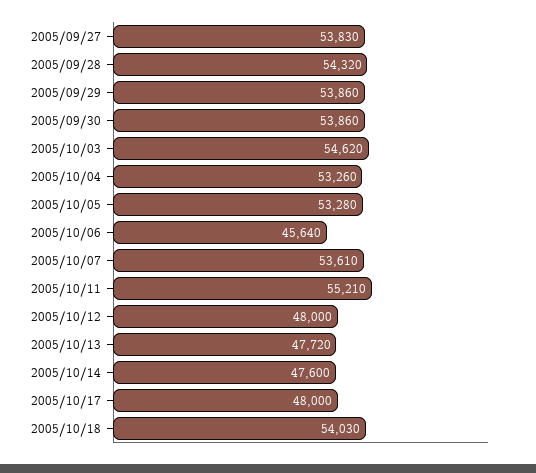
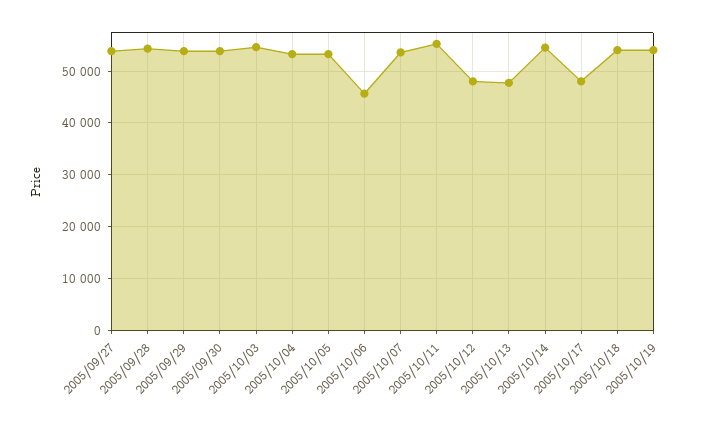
2005/10/14: 47600 -> 54000
2005/10/19: none -> 54000

